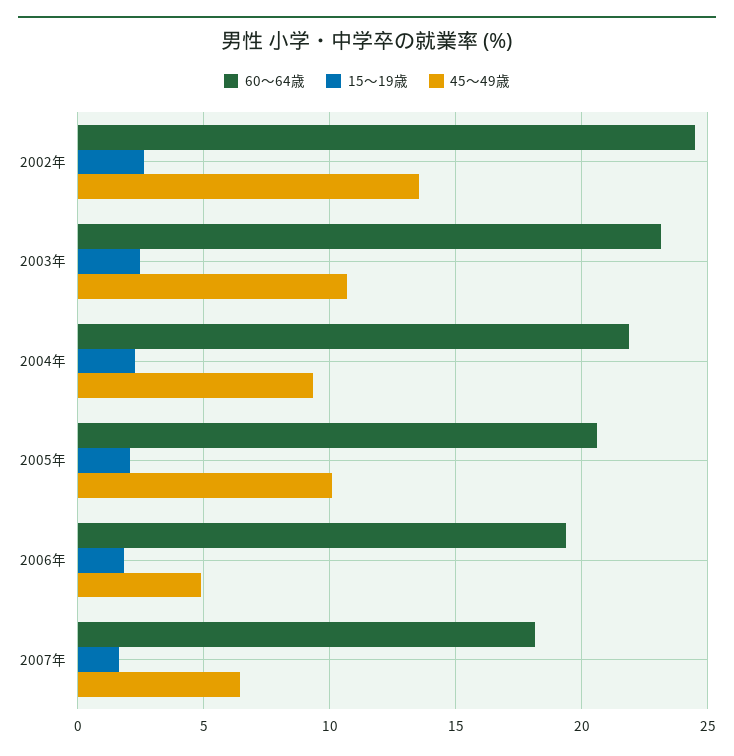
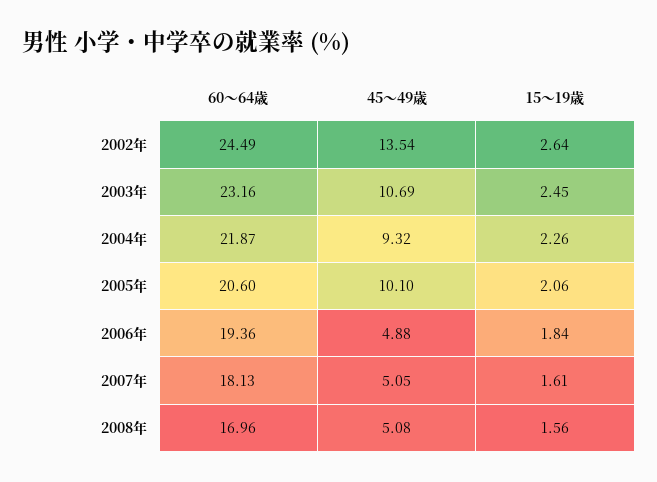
45～49歳, 2007年: 6.5 -> 5.05
60～64歳, 2008年: none -> 16.96
45～49歳, 2008年: none -> 5.08
15～19歳, 2008年: none -> 1.56

